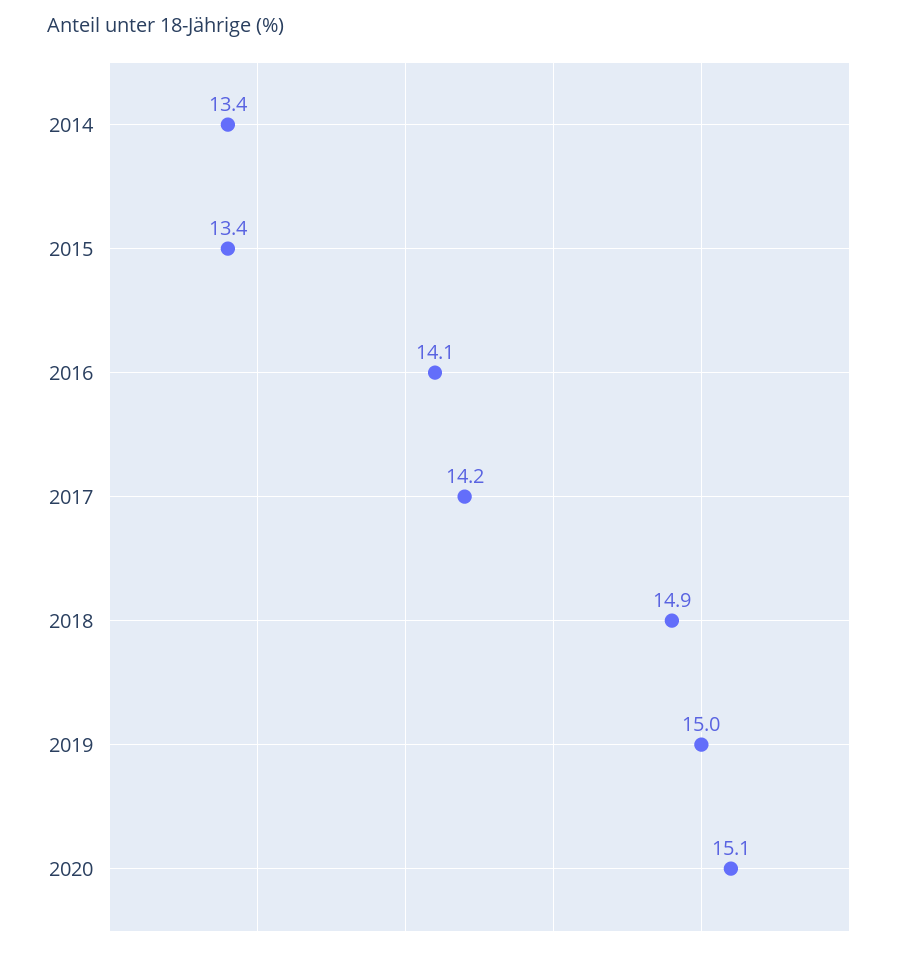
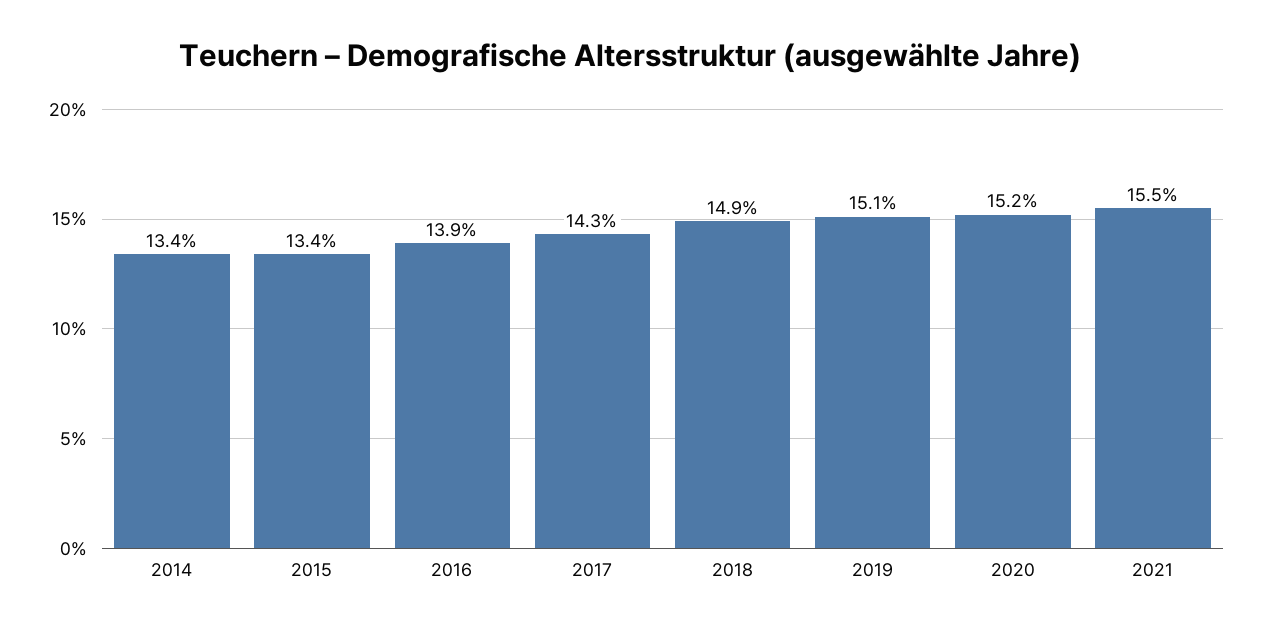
2016: 14.1 -> 13.9
2017: 14.2 -> 14.3
2019: 15 -> 15.1
2020: 15.1 -> 15.2
2021: none -> 15.5

